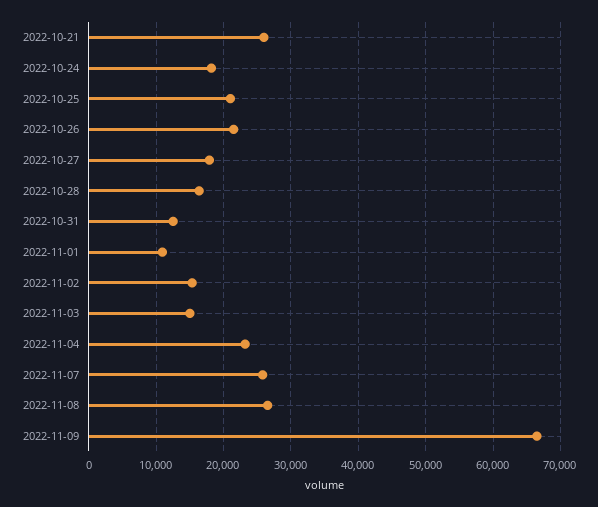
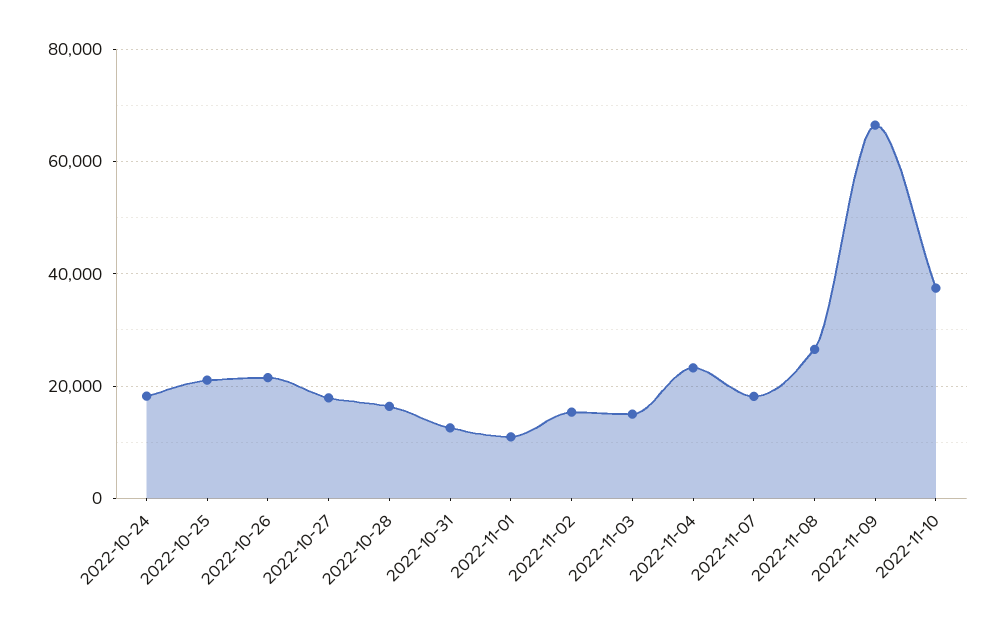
2022-10-21: 26000 -> none
2022-11-07: 26000 -> 18000
2022-11-10: none -> 38000

